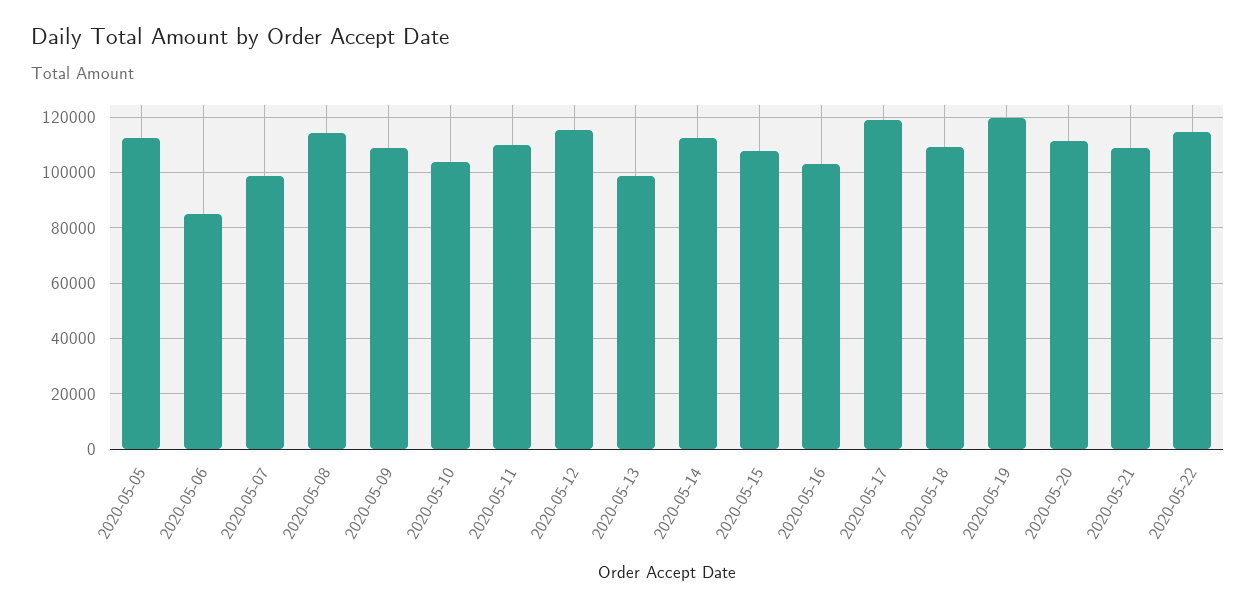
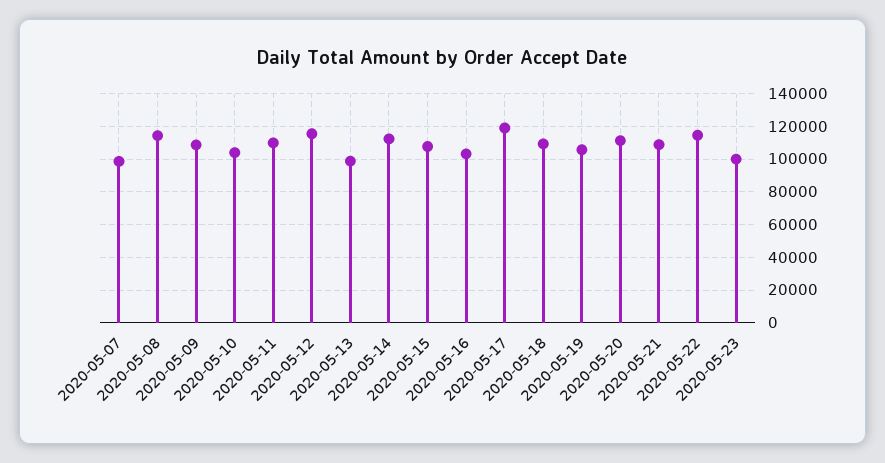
2020-05-05: 112500 -> none
2020-05-06: 85000 -> none
2020-05-19: 120000 -> 105000
2020-05-23: none -> 100000

